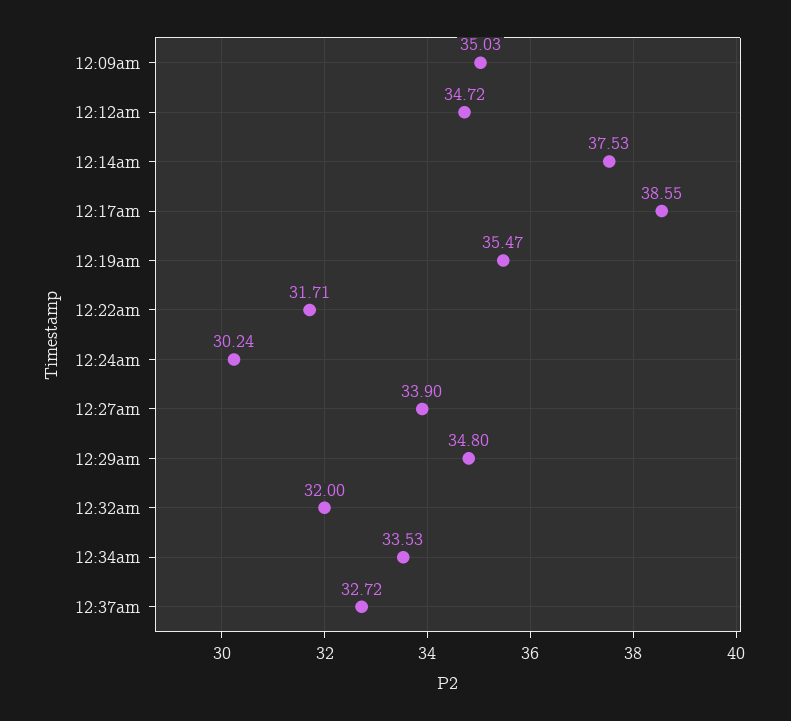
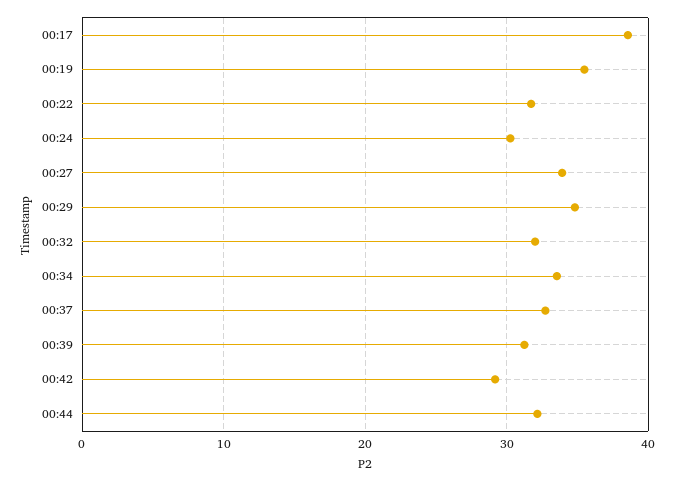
12:09am: 35.03 -> none
12:12am: 34.72 -> none
12:14am: 37.53 -> none
00:39: none -> 31
00:42: none -> 29
00:44: none -> 32

